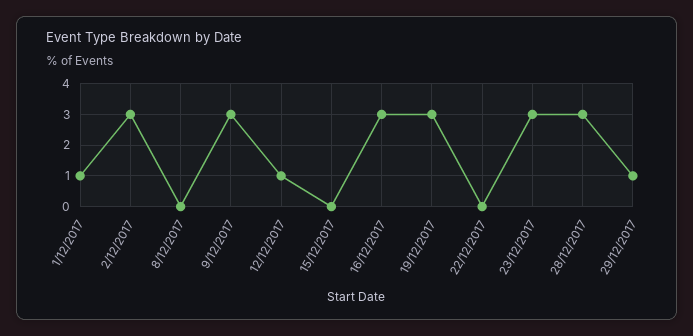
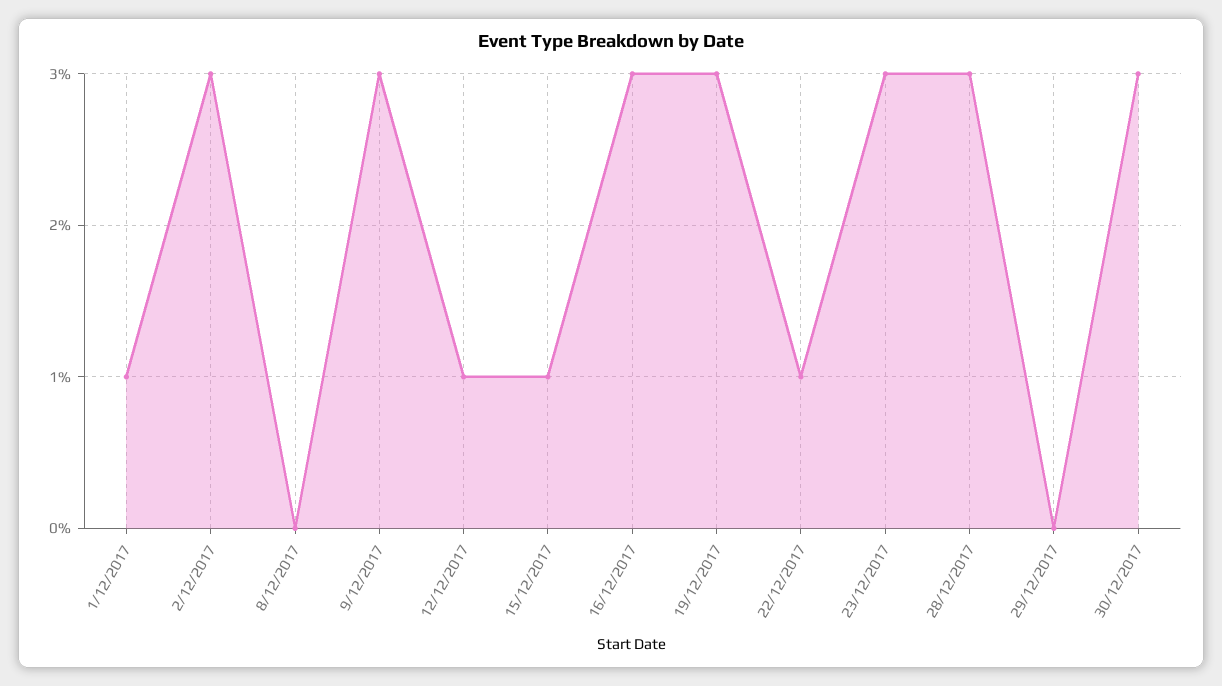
15/12/2017: 0 -> 1
22/12/2017: 0 -> 1
29/12/2017: 1 -> 0
30/12/2017: none -> 3

